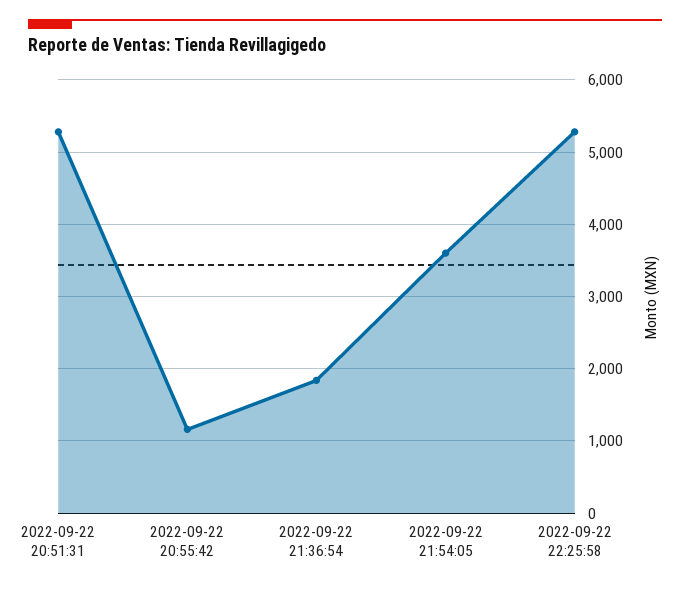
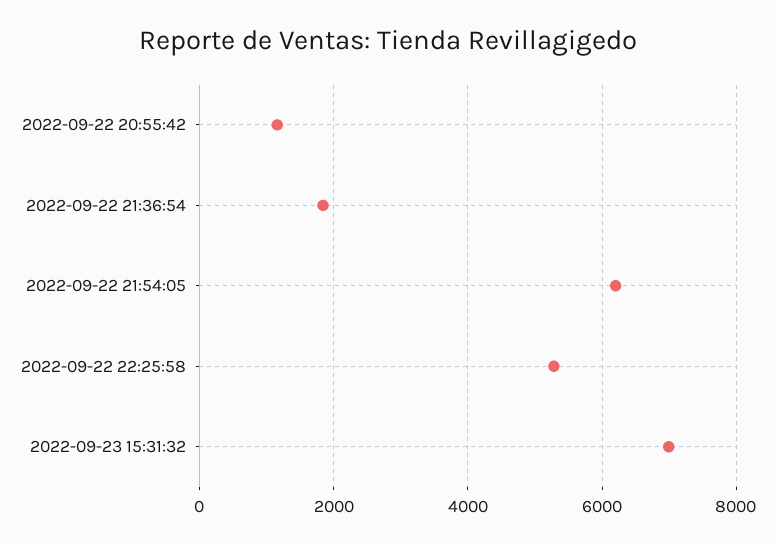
2022-09-22 20:51:31: 5300 -> none
2022-09-22 21:54:05: 3600 -> 6200
2022-09-23 15:31:32: none -> 7000

